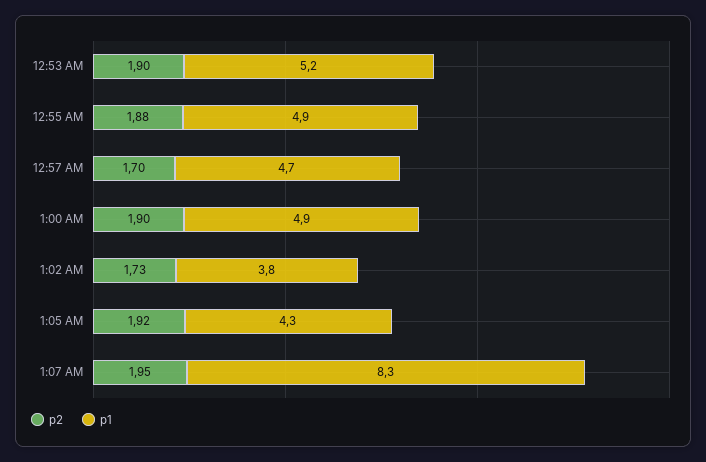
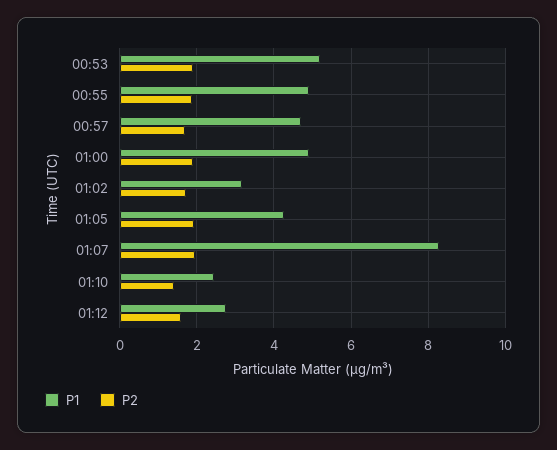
p1, 1:02 AM: 3.8 -> 3.2
p1, 01:10: none -> 2.4
p2, 01:10: none -> 1.4
p1, 01:12: none -> 2.8
p2, 01:12: none -> 1.6

